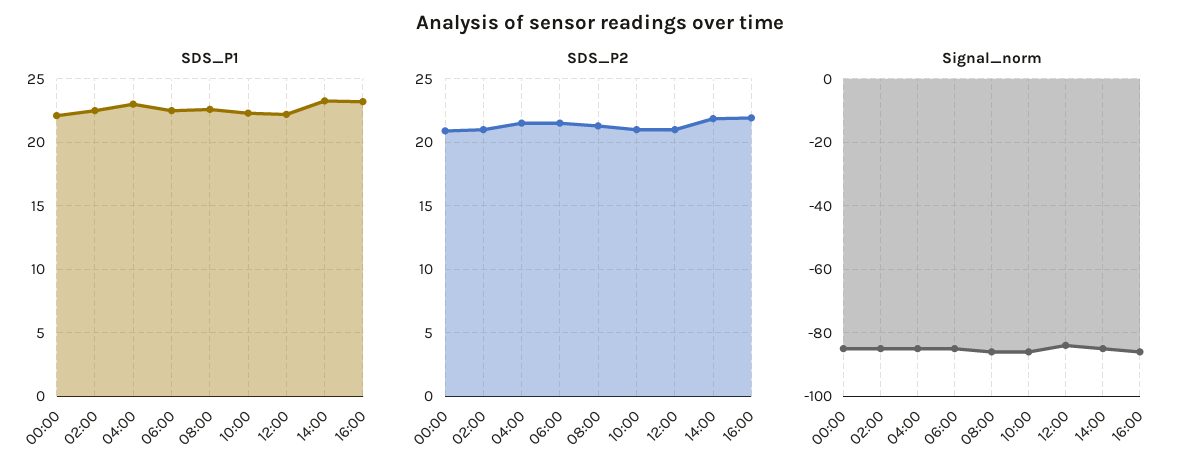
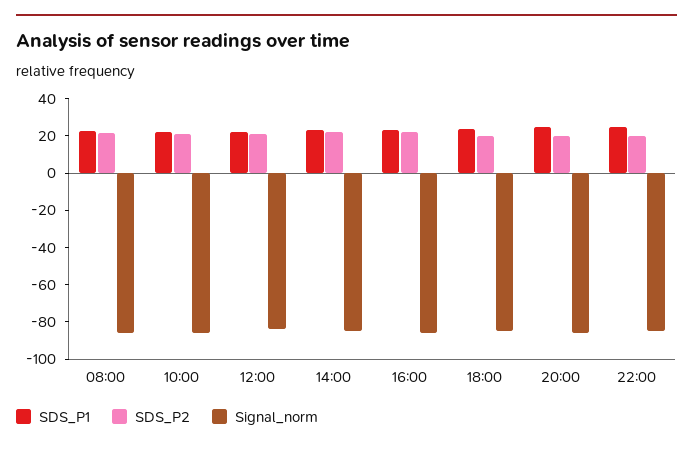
SDS_P1, 00:00: 22 -> none
SDS_P1, 02:00: 22.5 -> none
SDS_P1, 04:00: 23 -> none
SDS_P1, 06:00: 22.5 -> none
SDS_P2, 00:00: 21 -> none
SDS_P2, 02:00: 21 -> none
SDS_P2, 04:00: 21.5 -> none
SDS_P2, 06:00: 21.5 -> none
Signal_norm, 00:00: -85 -> none
Signal_norm, 02:00: -85 -> none
Signal_norm, 04:00: -85 -> none
Signal_norm, 06:00: -85 -> none
SDS_P1, 18:00: none -> 25
SDS_P2, 18:00: none -> 20
Signal_norm, 18:00: none -> -85
SDS_P1, 20:00: none -> 25
SDS_P2, 20:00: none -> 20
Signal_norm, 20:00: none -> -85
SDS_P1, 22:00: none -> 25
SDS_P2, 22:00: none -> 20
Signal_norm, 22:00: none -> -85

